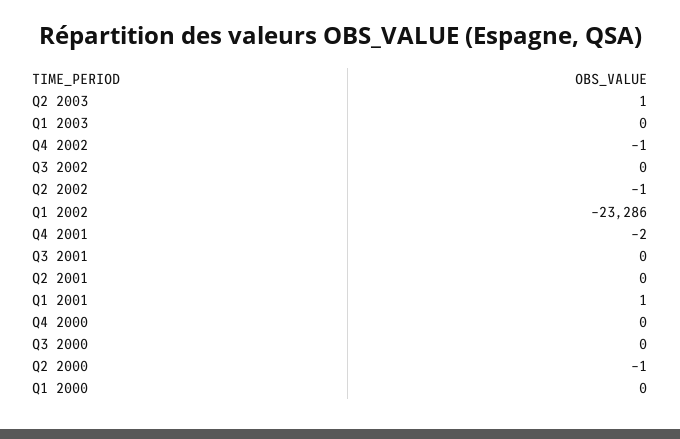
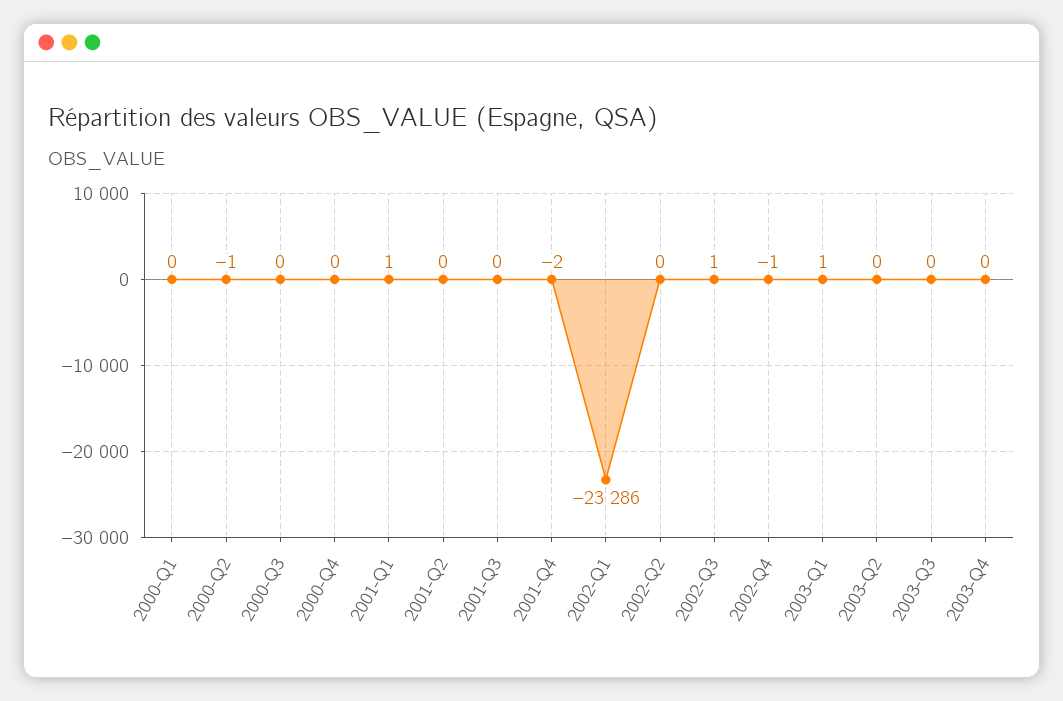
Q2 2003: 1 -> 0
Q1 2003: 0 -> 1
Q3 2002: 0 -> 1
Q2 2002: -1 -> 0
2003-Q3: none -> 0
2003-Q4: none -> 0

